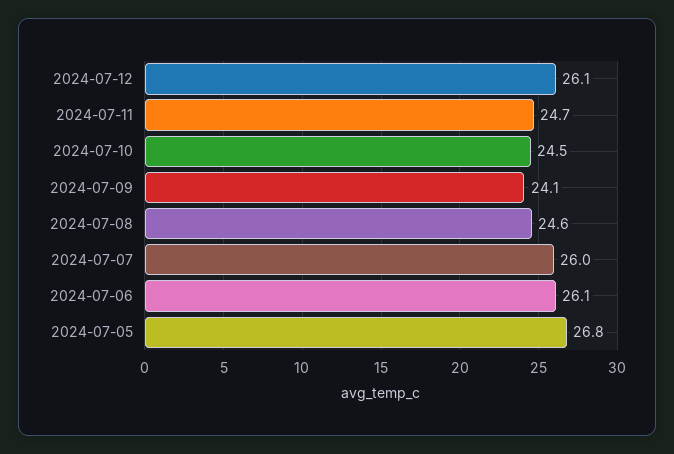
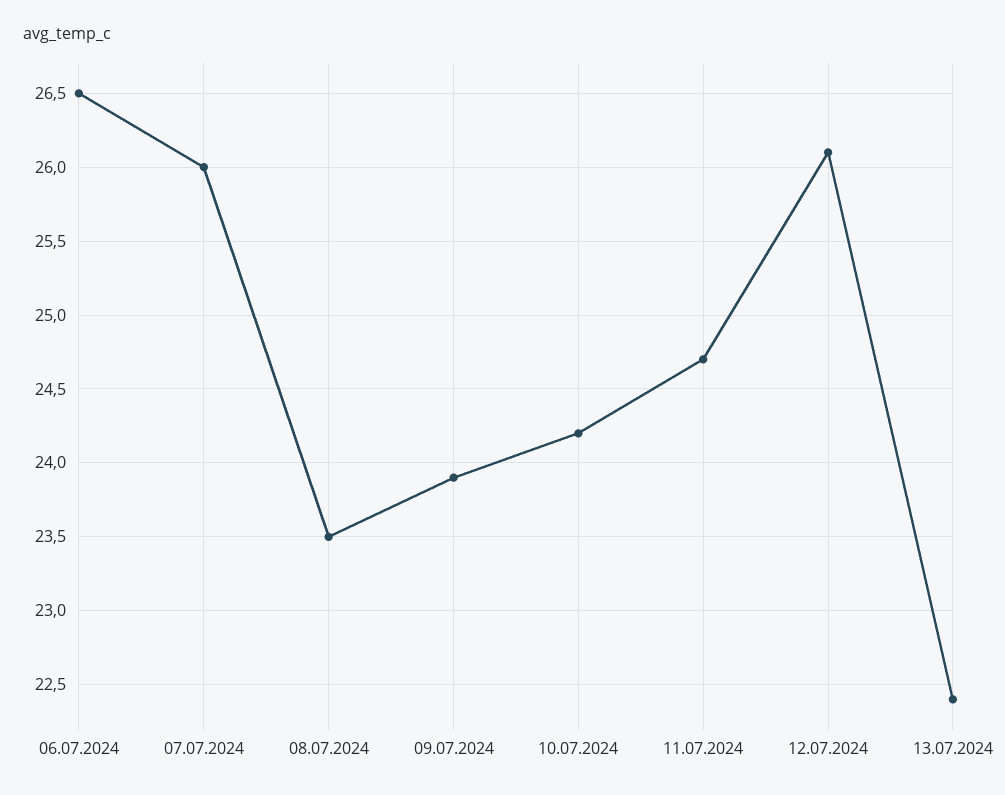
2024-07-10: 24.5 -> 24.2
2024-07-09: 24.1 -> 23.9
2024-07-08: 24.6 -> 23.5
2024-07-06: 26.1 -> 26.5
2024-07-05: 26.8 -> none
13.07.2024: none -> 22.4

